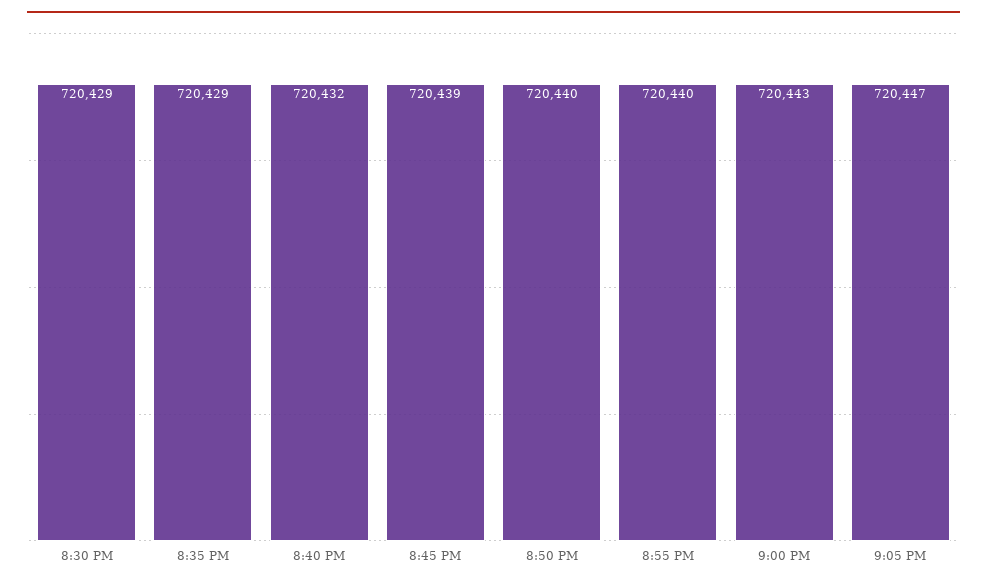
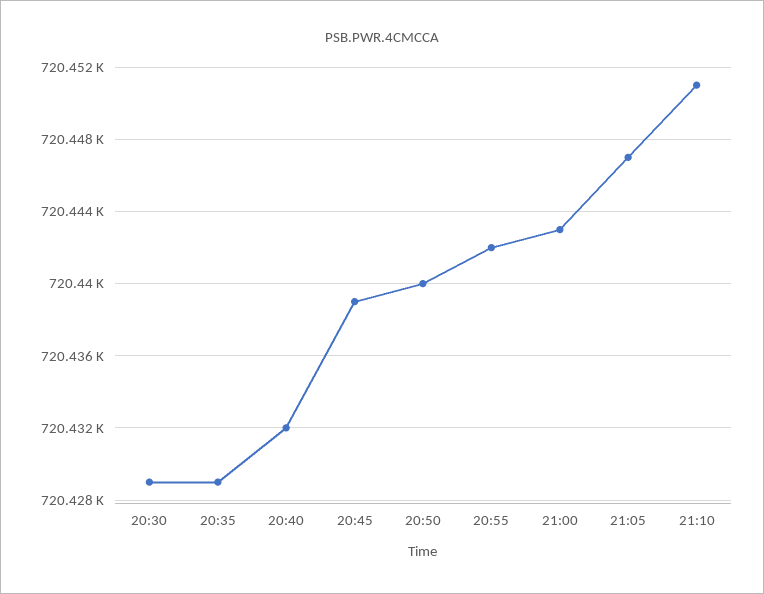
8:55 PM: 720440 -> 720442
21:10: none -> 720451

